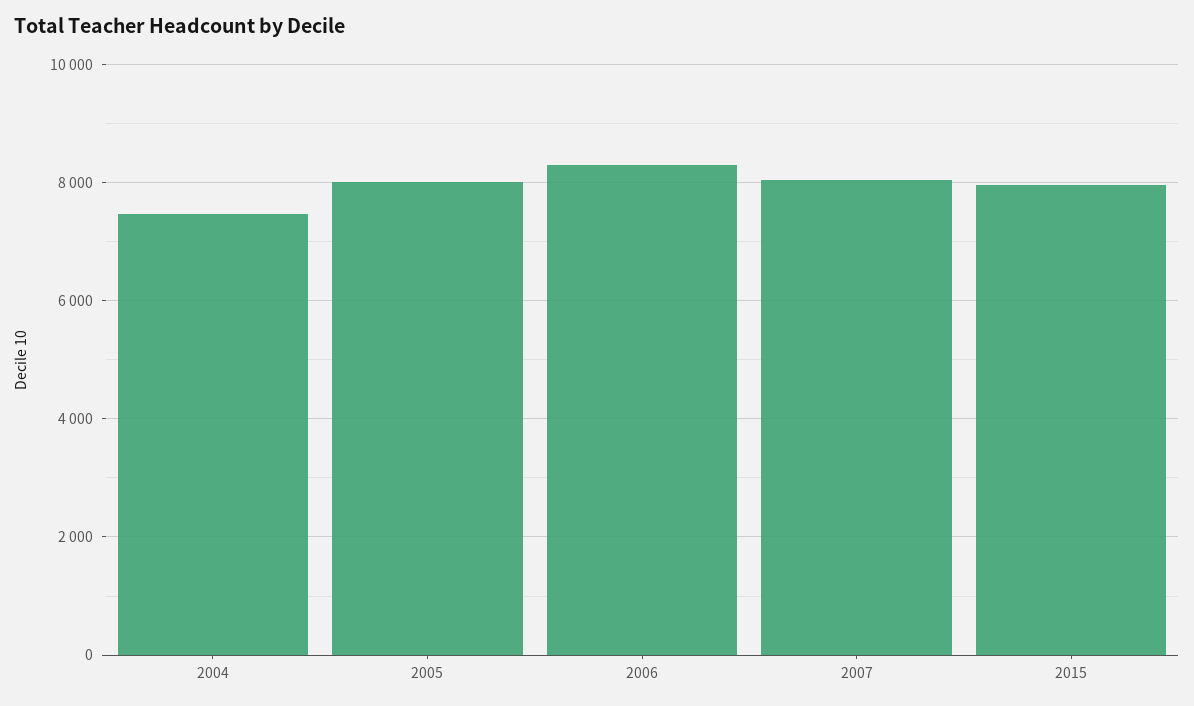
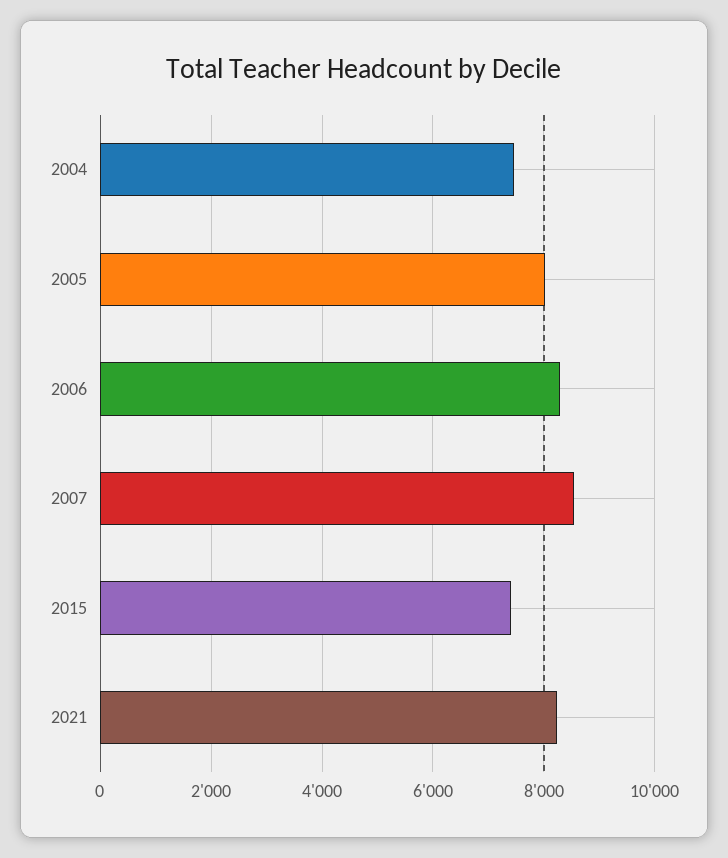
2007: 8000 -> 8600
2015: 8000 -> 7400
2021: none -> 8200

